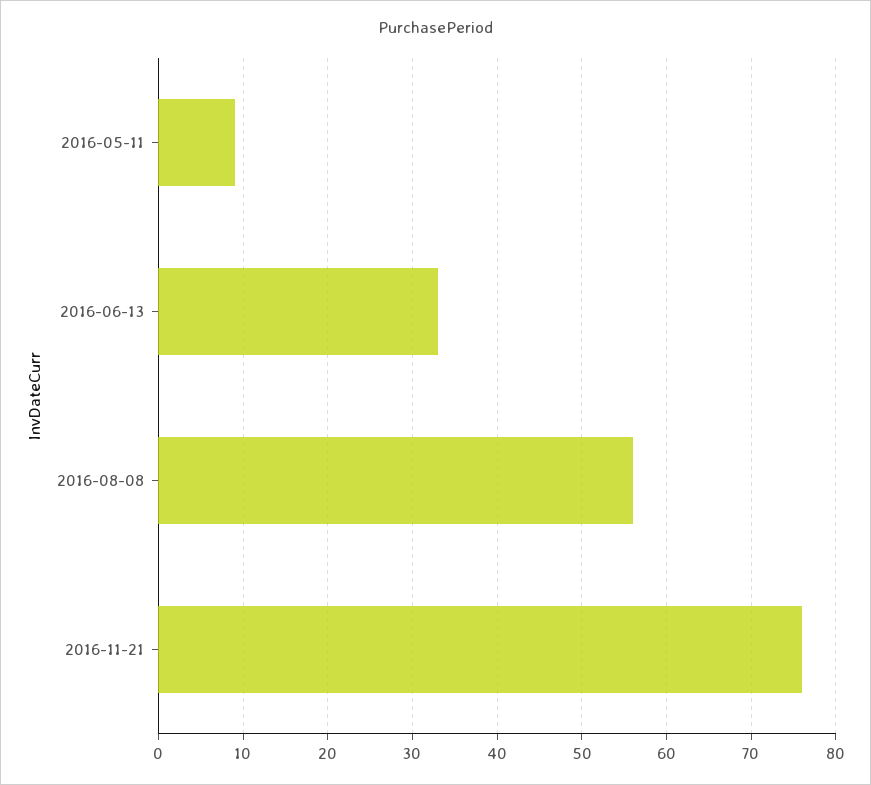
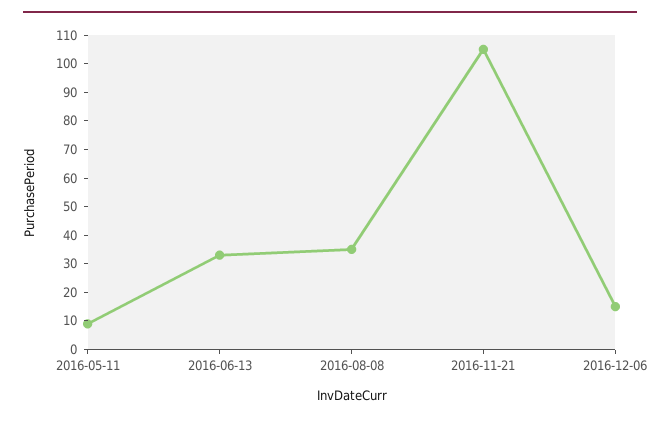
2016-08-08: 56 -> 35
2016-11-21: 76 -> 105
2016-12-06: none -> 15

